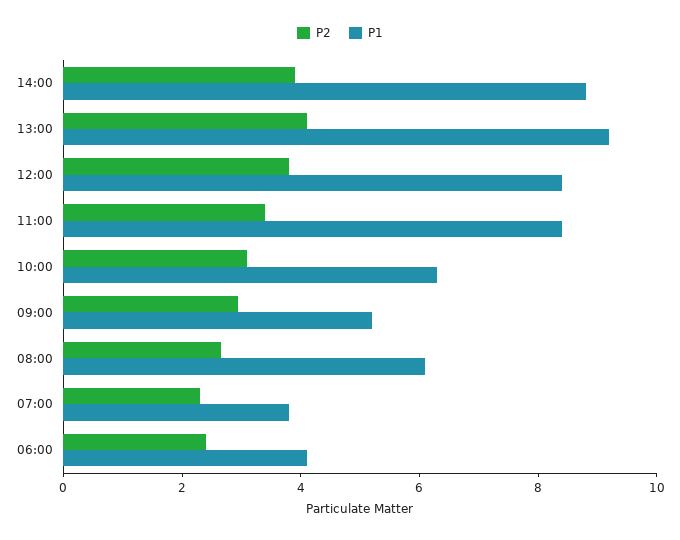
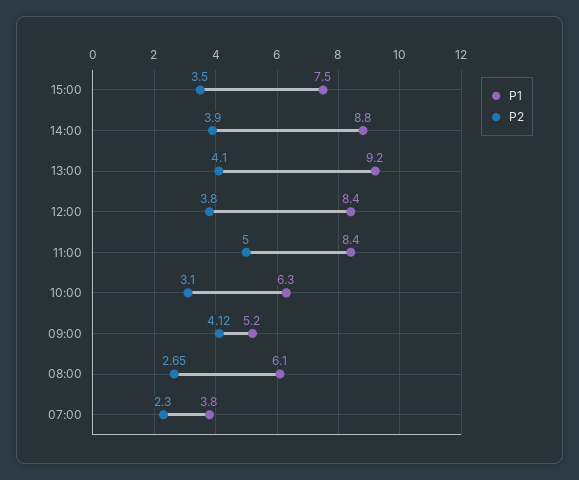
P2, 11:00: 3.5 -> 5
P2, 09:00: 3 -> 4.12
P2, 06:00: 2.5 -> none
P1, 06:00: 4 -> none
P1, 15:00: none -> 7.5
P2, 15:00: none -> 3.5

